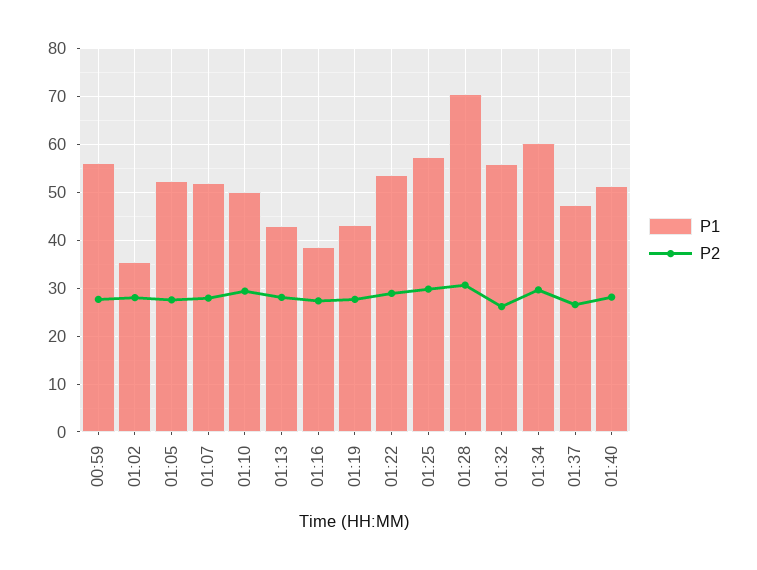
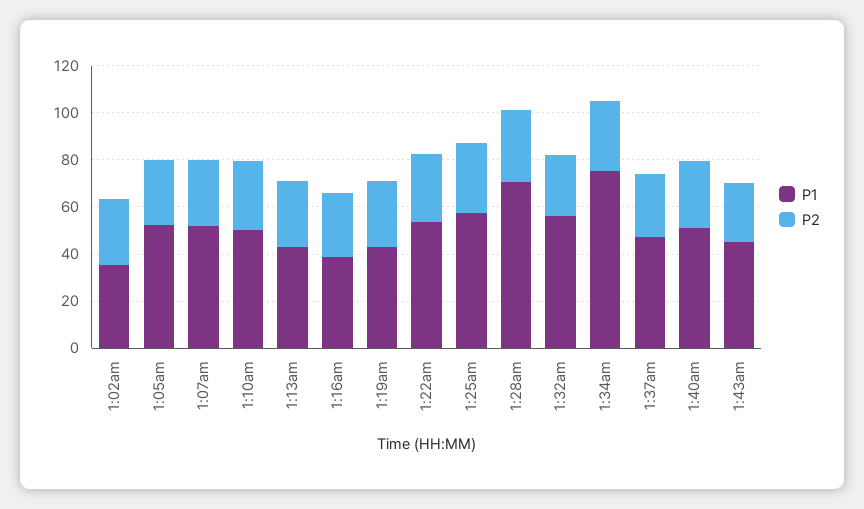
P1, 00:59: 56 -> none
P2, 00:59: 28 -> none
P1, 01:34: 60 -> 75
P1, 1:43am: none -> 45
P2, 1:43am: none -> 25

